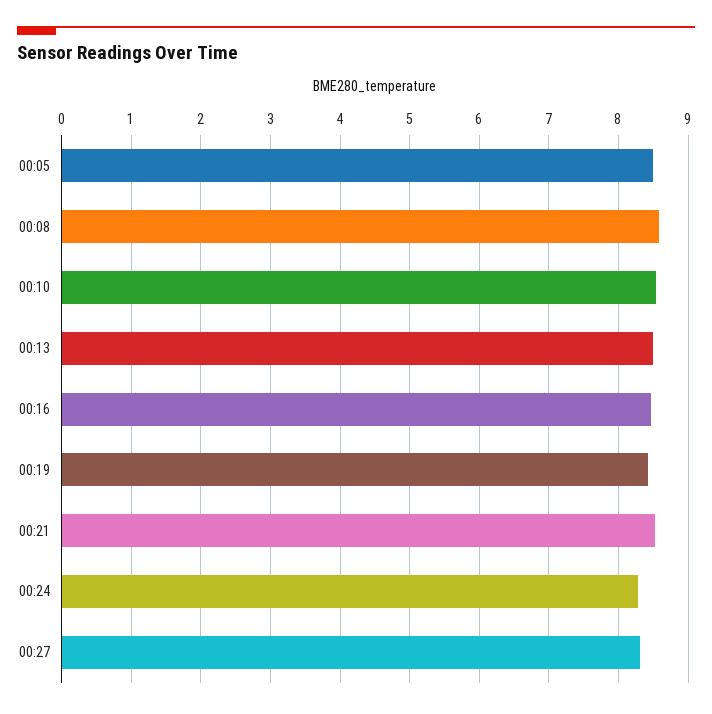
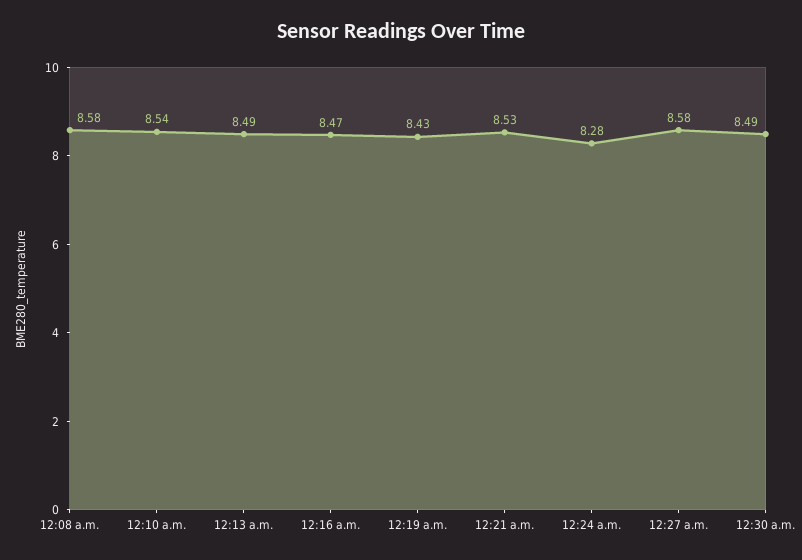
00:05: 8.5 -> none
00:27: 8.3 -> 8.58
12:30 a.m.: none -> 8.49

